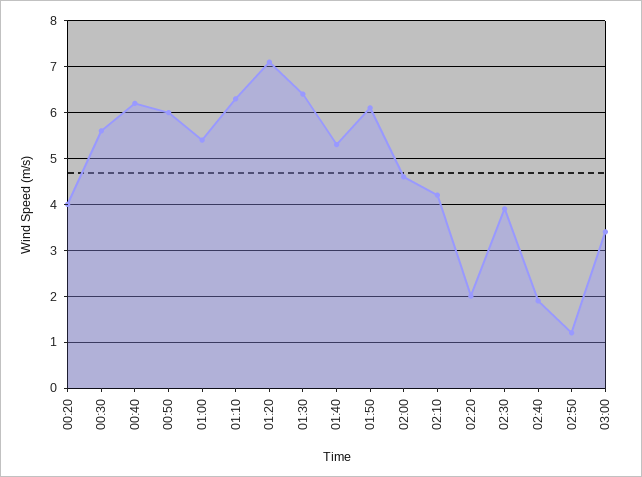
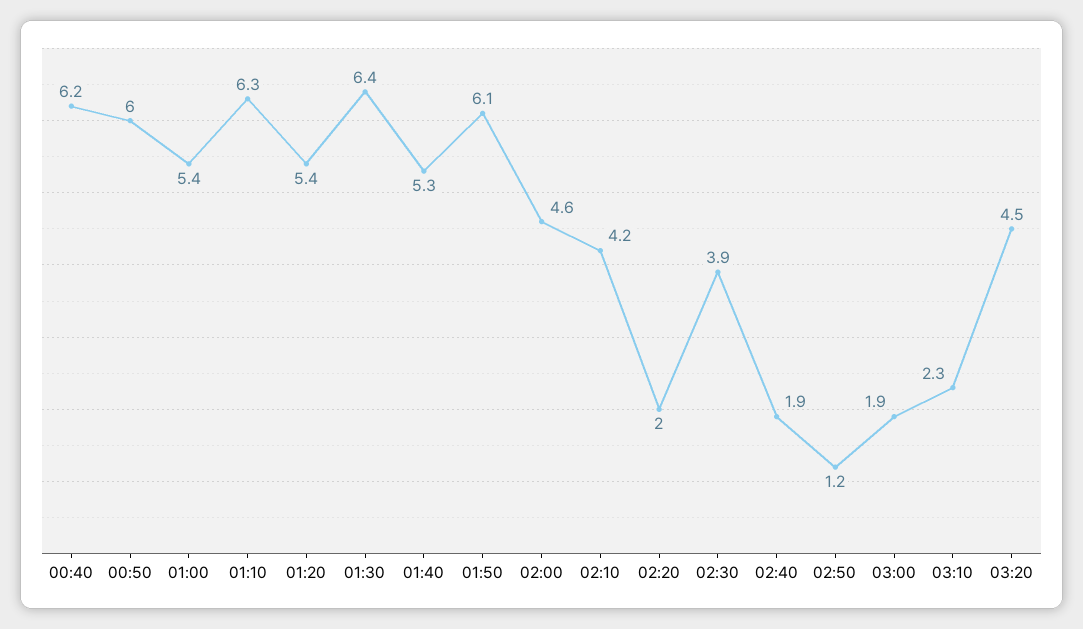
00:20: 4 -> none
00:30: 5.5 -> none
01:20: 7 -> 5.4
03:00: 3.5 -> 1.9
03:10: none -> 2.3
03:20: none -> 4.5

